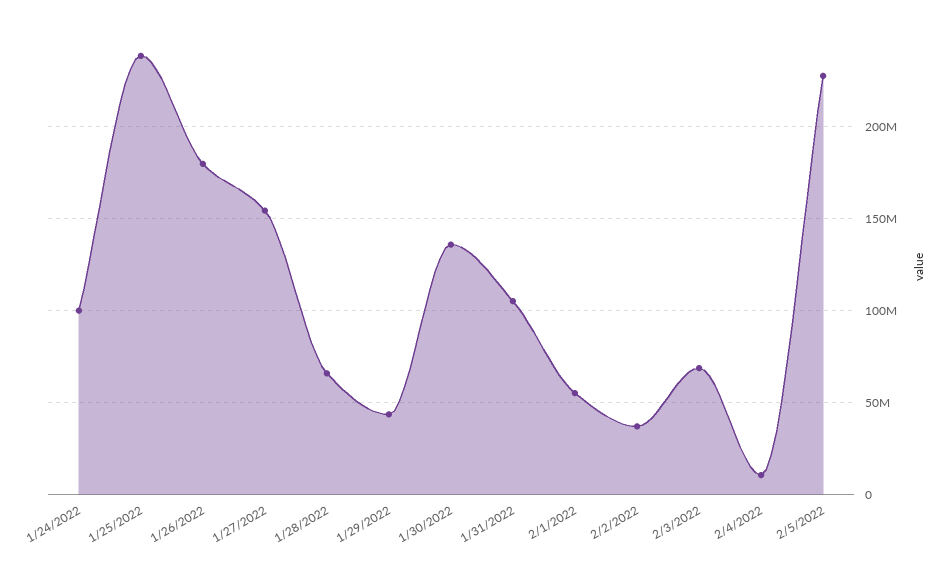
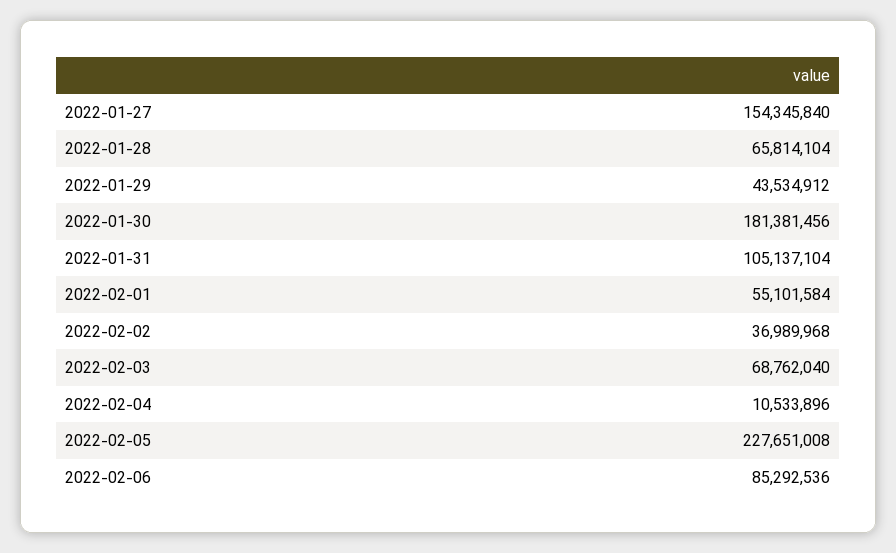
1/24/2022: 100000000 -> none
1/25/2022: 240000000 -> none
1/26/2022: 180000000 -> none
1/30/2022: 135000000 -> 181381456
2022-02-06: none -> 85292536

